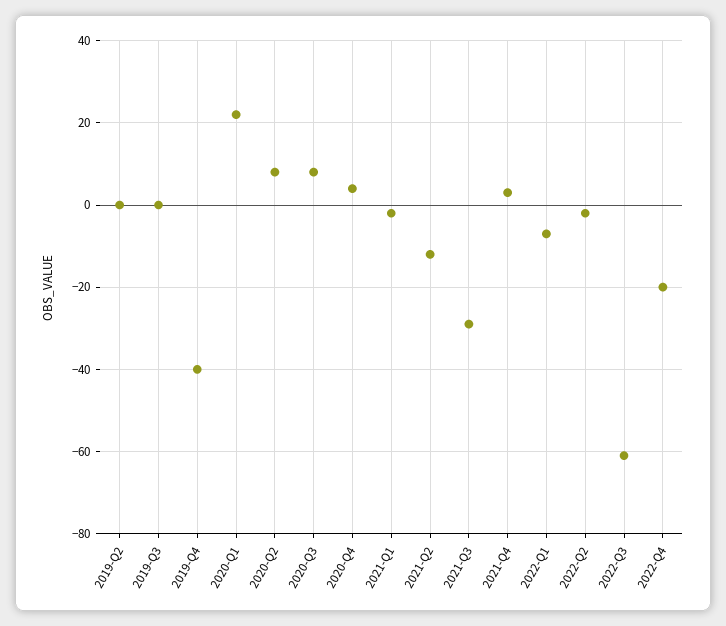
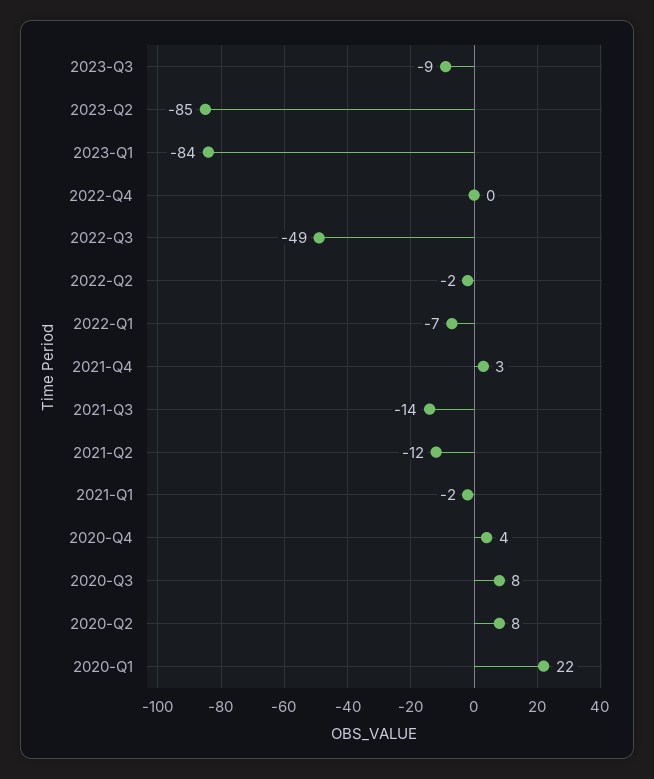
2019-Q2: 0 -> none
2019-Q3: 0 -> none
2019-Q4: -40 -> none
2021-Q3: -30 -> -14
2022-Q3: -60 -> -49
2022-Q4: -20 -> 0
2023-Q3: none -> -9
2023-Q2: none -> -85
2023-Q1: none -> -84

